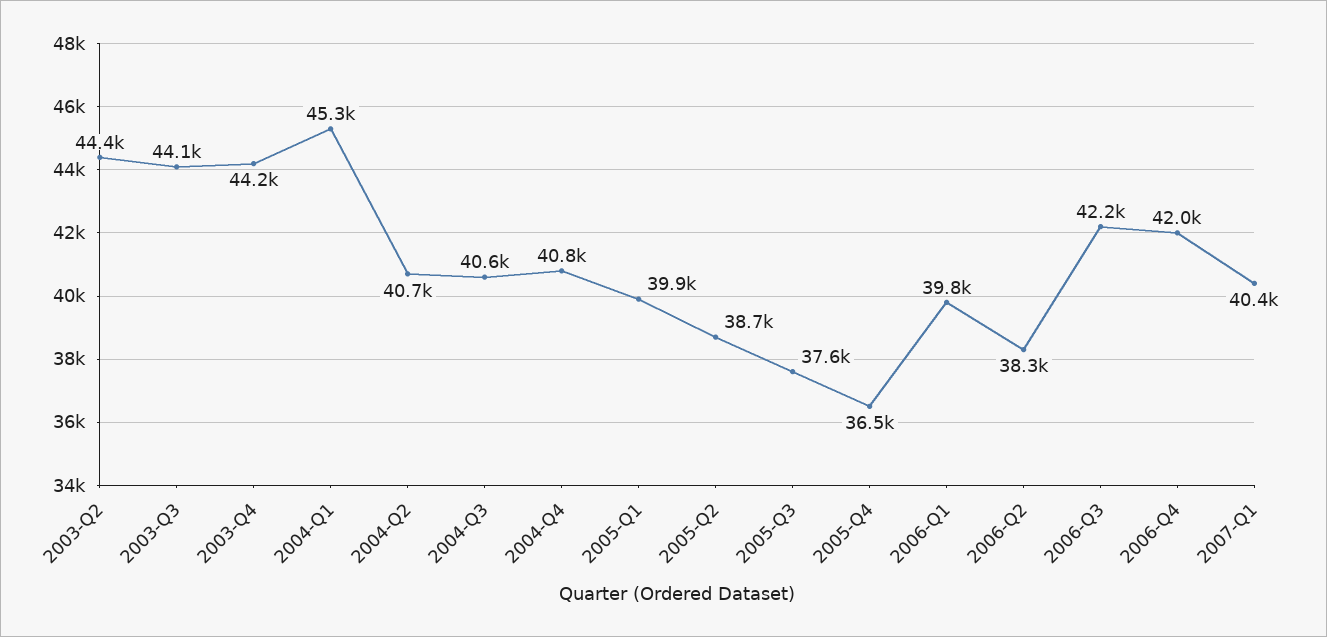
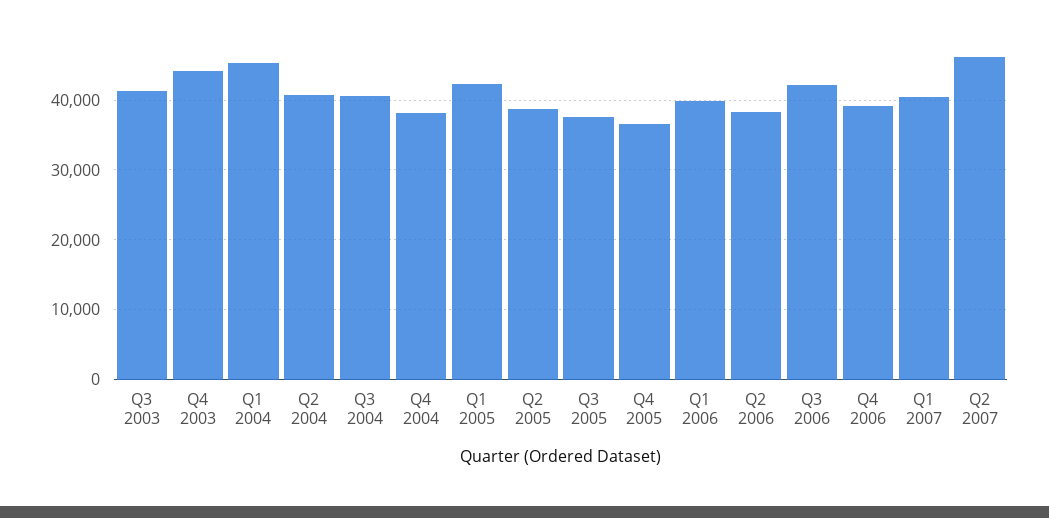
2003-Q2: 44400 -> none
2003-Q3: 44100 -> 41000
2004-Q4: 40800 -> 38000
2005-Q1: 39900 -> 42000
2006-Q4: 42000 -> 39000
Q2 2007: none -> 46000

